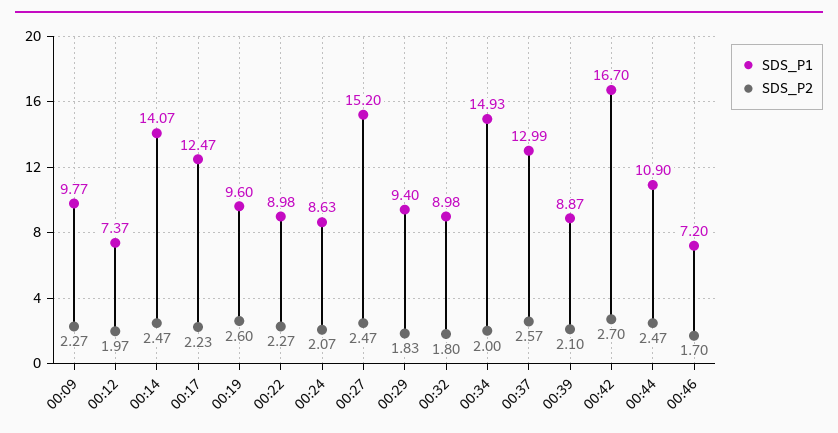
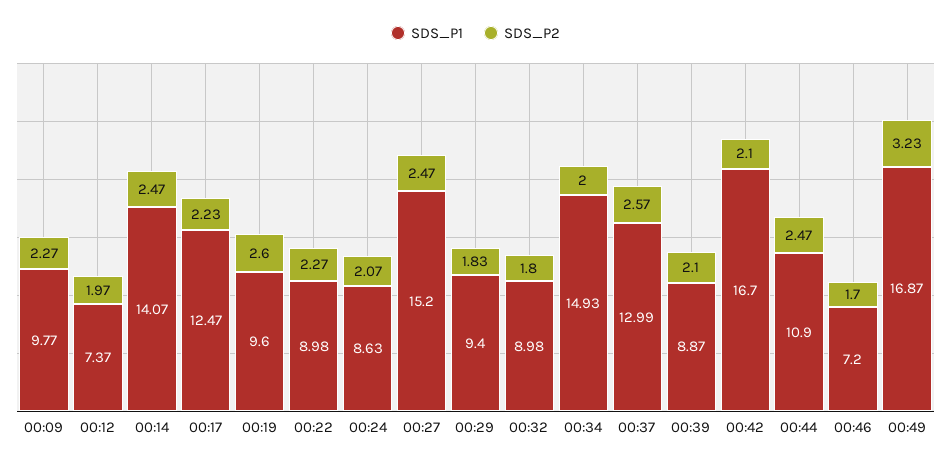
SDS_P2, 00:42: 2.7 -> 2.1
SDS_P1, 00:49: none -> 16.87
SDS_P2, 00:49: none -> 3.23

